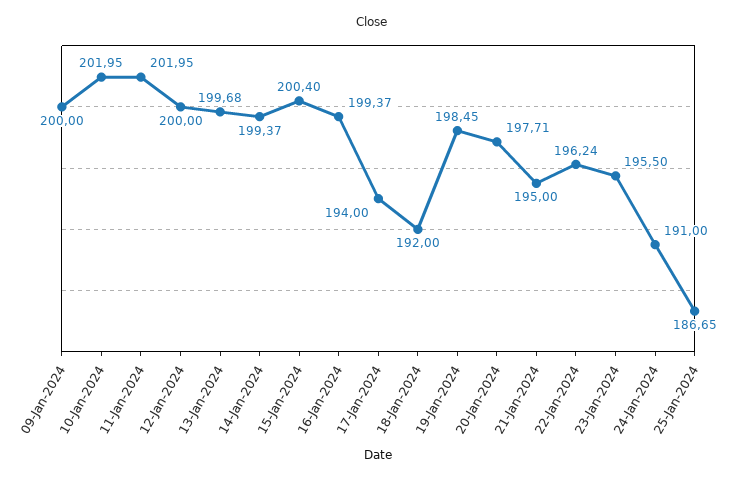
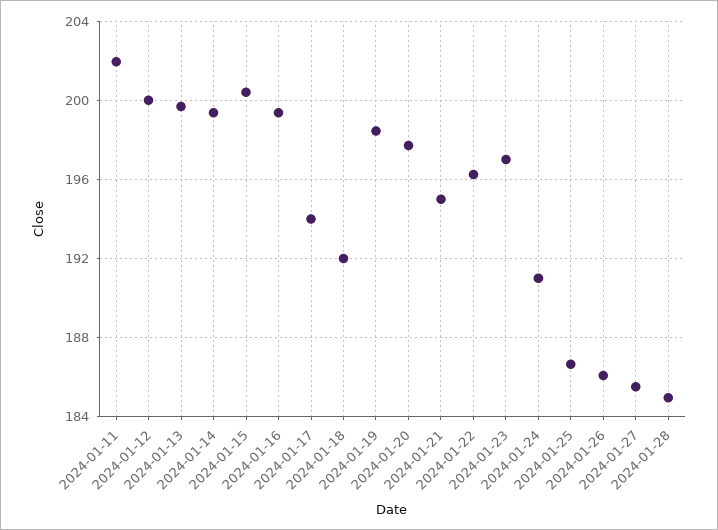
09-Jan-2024: 200 -> none
10-Jan-2024: 201.95 -> none
23-Jan-2024: 195.5 -> 197
2024-01-26: none -> 186
2024-01-27: none -> 185.5
2024-01-28: none -> 185

